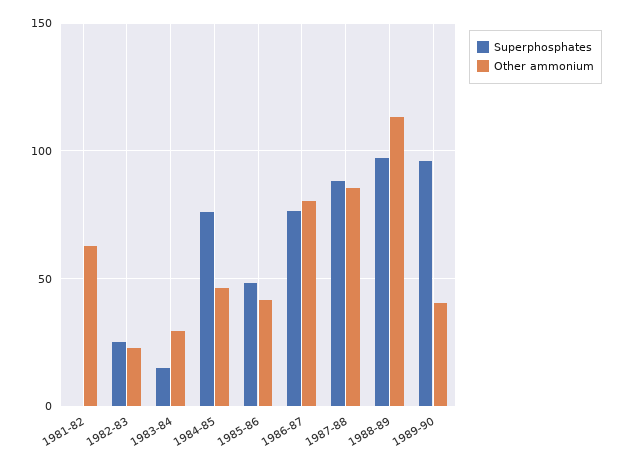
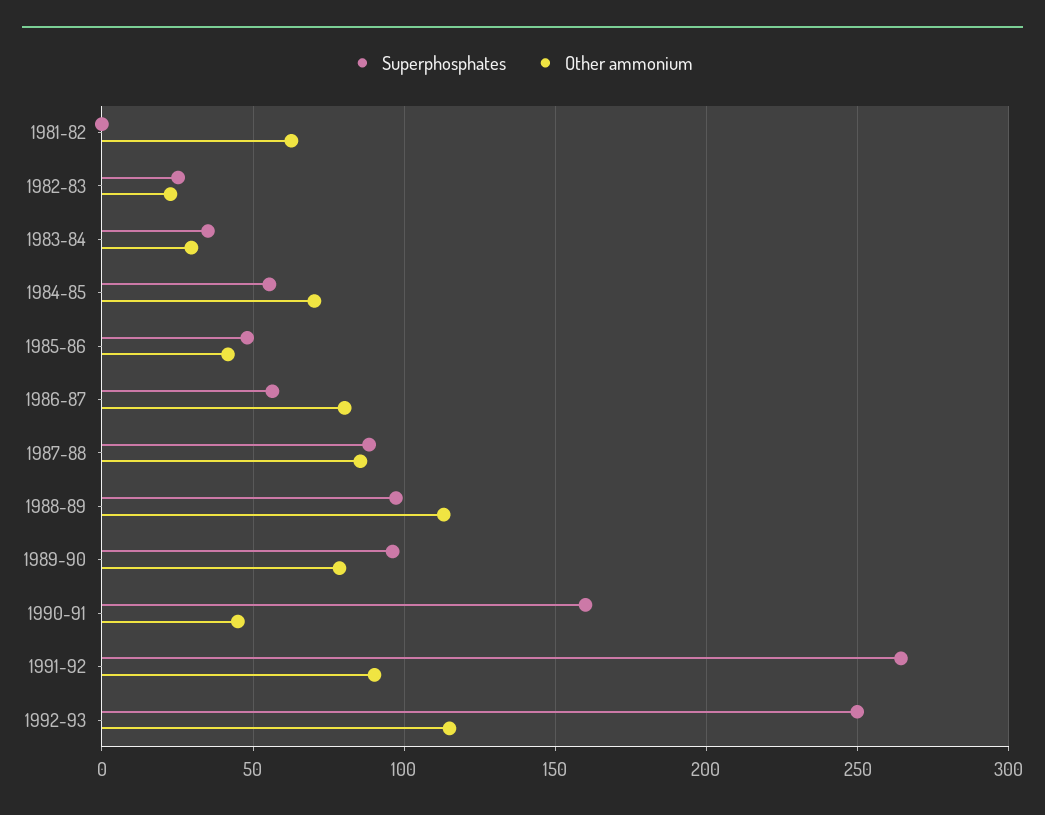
Superphosphates, 1983-84: 15 -> 35
Superphosphates, 1984-85: 75 -> 55
Other ammonium, 1984-85: 45 -> 70
Superphosphates, 1986-87: 75 -> 55
Other ammonium, 1989-90: 40 -> 80
Superphosphates, 1990-91: none -> 160
Other ammonium, 1990-91: none -> 45
Superphosphates, 1991-92: none -> 265
Other ammonium, 1991-92: none -> 90
Superphosphates, 1992-93: none -> 250
Other ammonium, 1992-93: none -> 115

